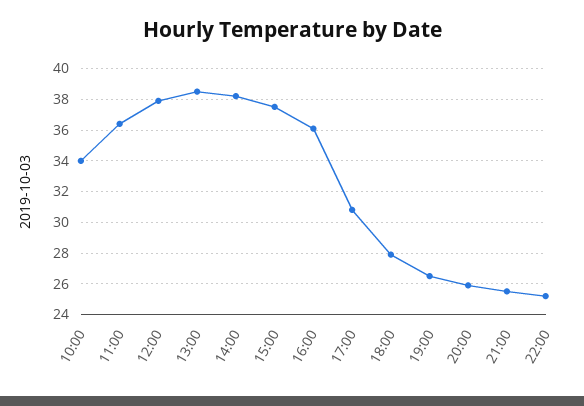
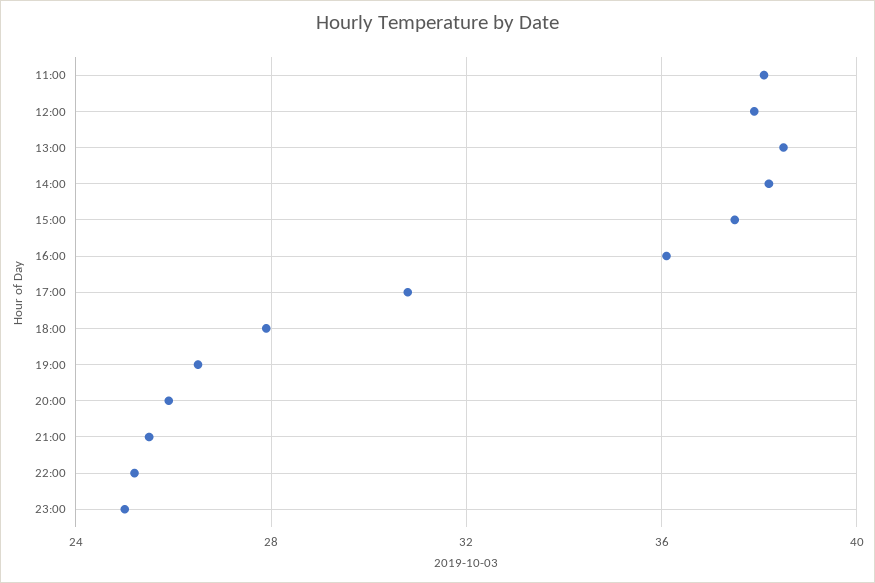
10:00: 34 -> none
11:00: 36.5 -> 38
23:00: none -> 25

